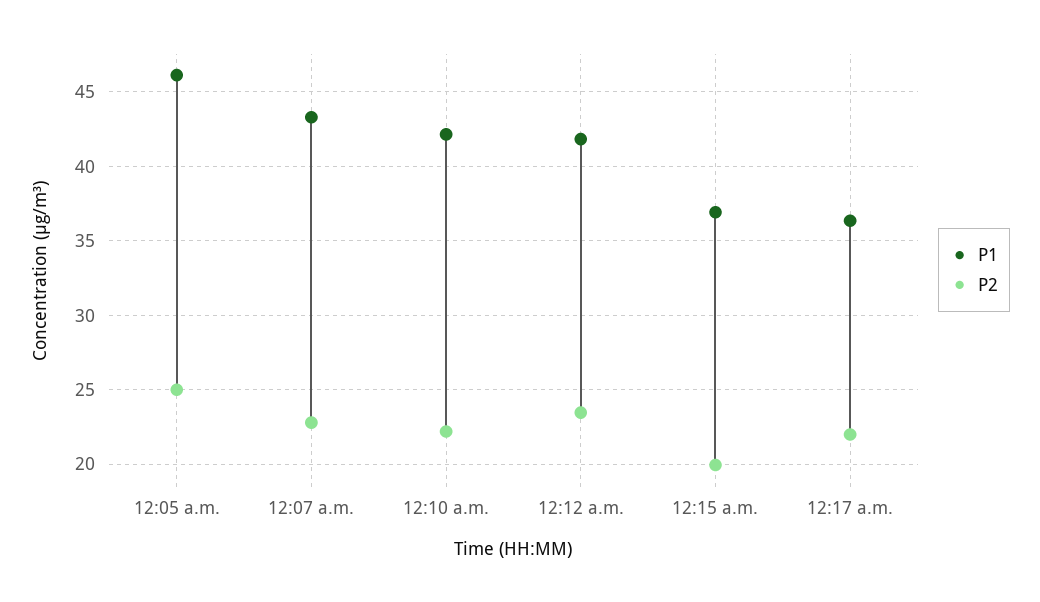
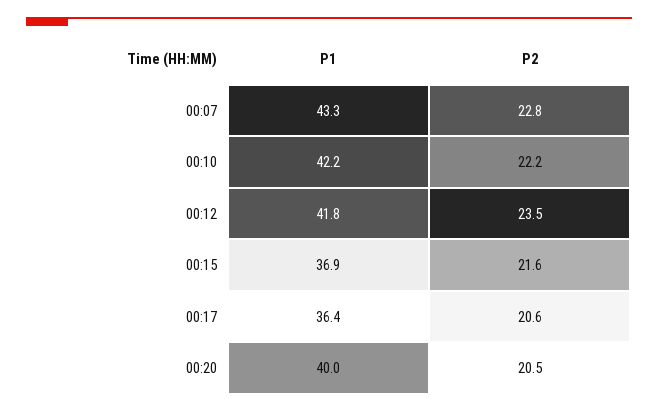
P1, 12:05 a.m.: 46 -> none
P2, 12:05 a.m.: 25 -> none
P2, 12:15 a.m.: 20 -> 21.6
P2, 12:17 a.m.: 22 -> 20.6
P1, 00:20: none -> 40
P2, 00:20: none -> 20.5

